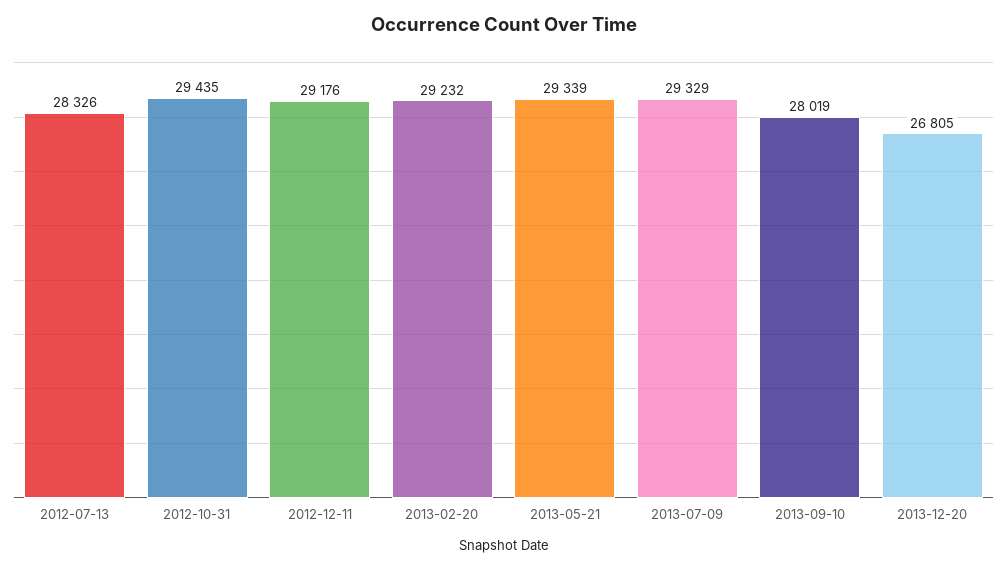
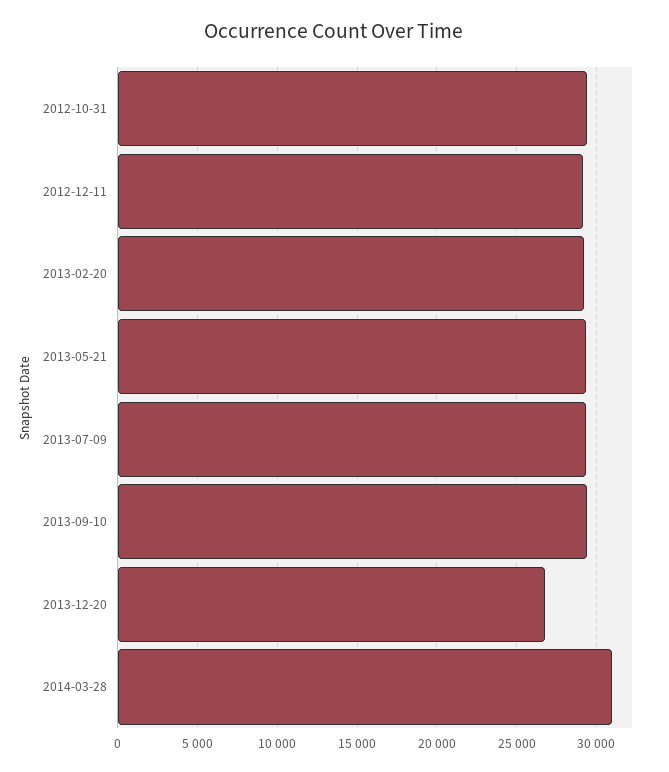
2012-07-13: 28326 -> none
2013-09-10: 28019 -> 29500
2014-03-28: none -> 31000

